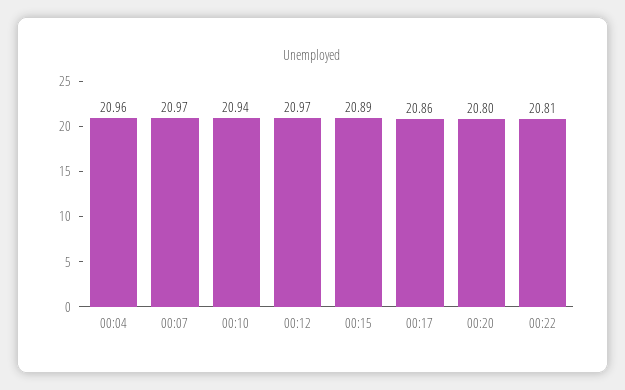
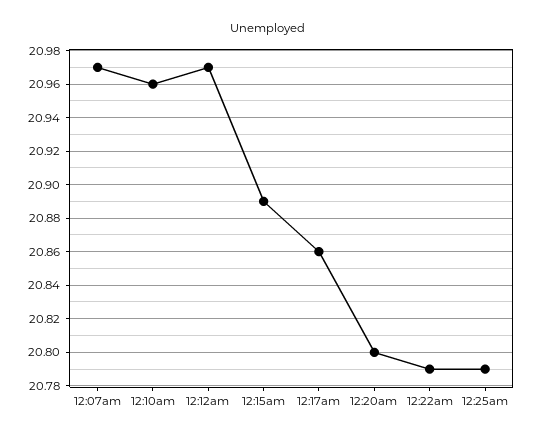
00:04: 20.96 -> none
00:10: 20.94 -> 20.96
00:22: 20.81 -> 20.79
12:25am: none -> 20.79

